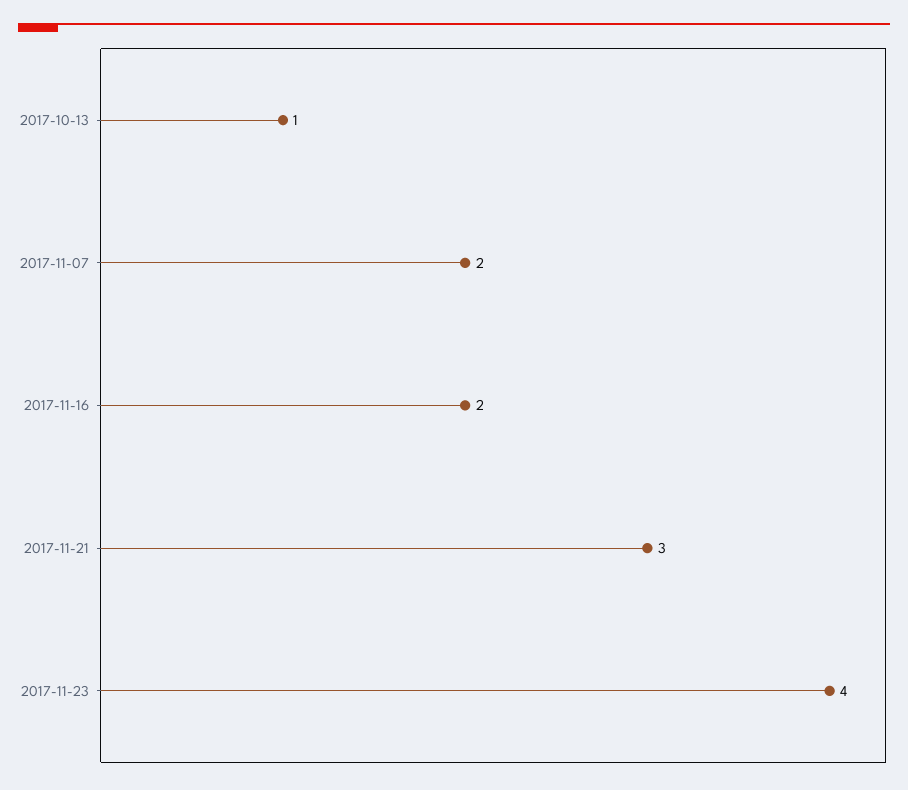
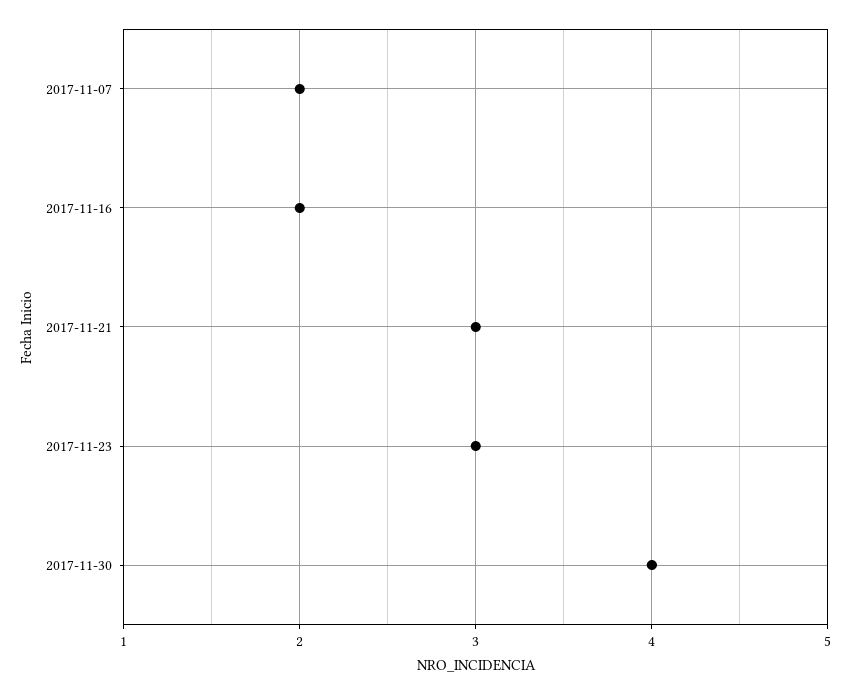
2017-10-13: 1 -> none
2017-11-23: 4 -> 3
2017-11-30: none -> 4

